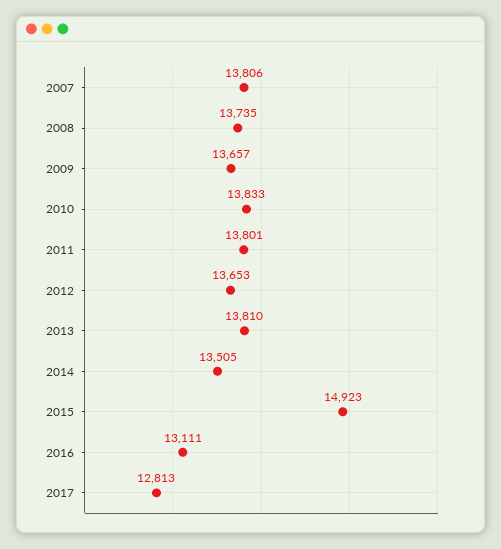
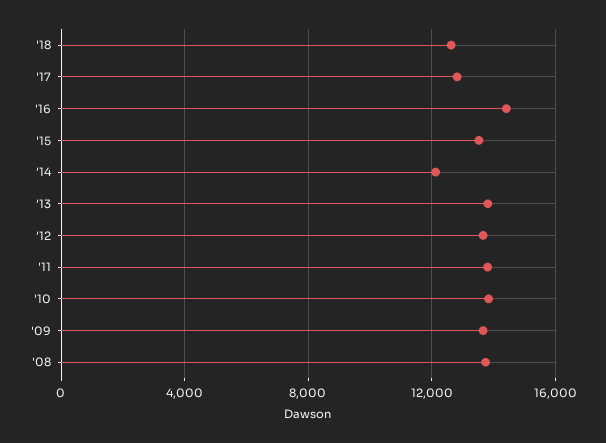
2007: 13806 -> none
2014: 13505 -> 12000
2015: 14923 -> 13500
2016: 13111 -> 14500
'18: none -> 12500

